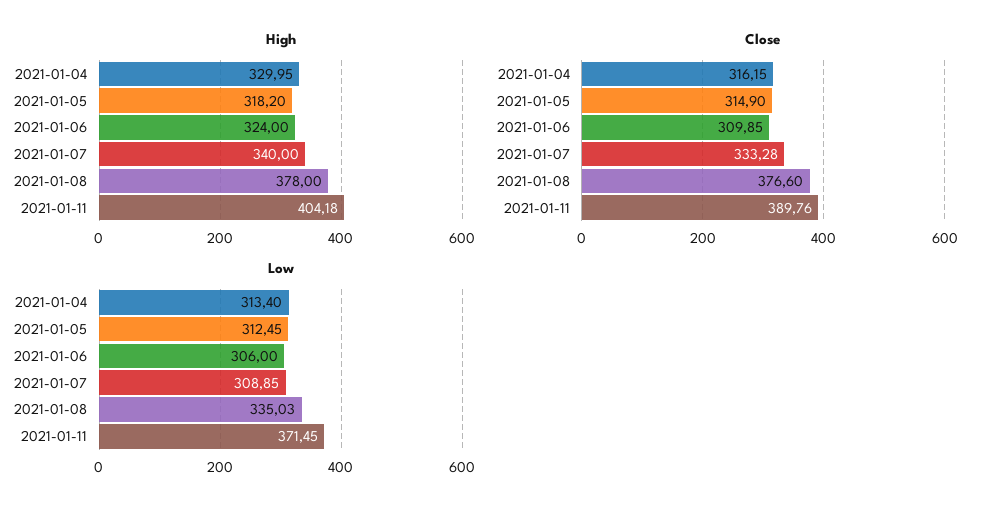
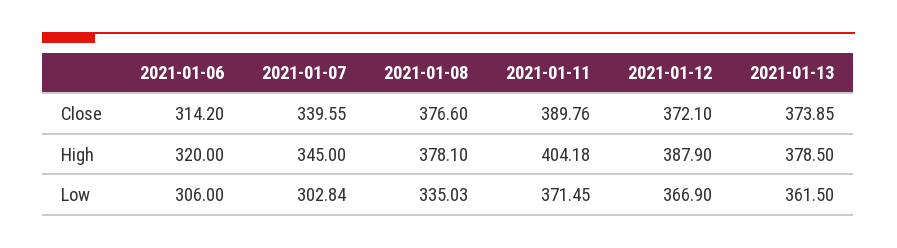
High, 2021-01-04: 329.95 -> none
High, 2021-01-05: 318.2 -> none
High, 2021-01-06: 324 -> 320
High, 2021-01-07: 340 -> 345
High, 2021-01-08: 378 -> 378.1
Close, 2021-01-04: 316.15 -> none
Close, 2021-01-05: 314.9 -> none
Close, 2021-01-06: 309.85 -> 314.2
Close, 2021-01-07: 333.28 -> 339.55
Low, 2021-01-04: 313.4 -> none
Low, 2021-01-05: 312.45 -> none
Low, 2021-01-07: 308.85 -> 302.84
Close, 2021-01-12: none -> 372.1
Close, 2021-01-13: none -> 373.85
High, 2021-01-12: none -> 387.9
High, 2021-01-13: none -> 378.5
Low, 2021-01-12: none -> 366.9
Low, 2021-01-13: none -> 361.5

